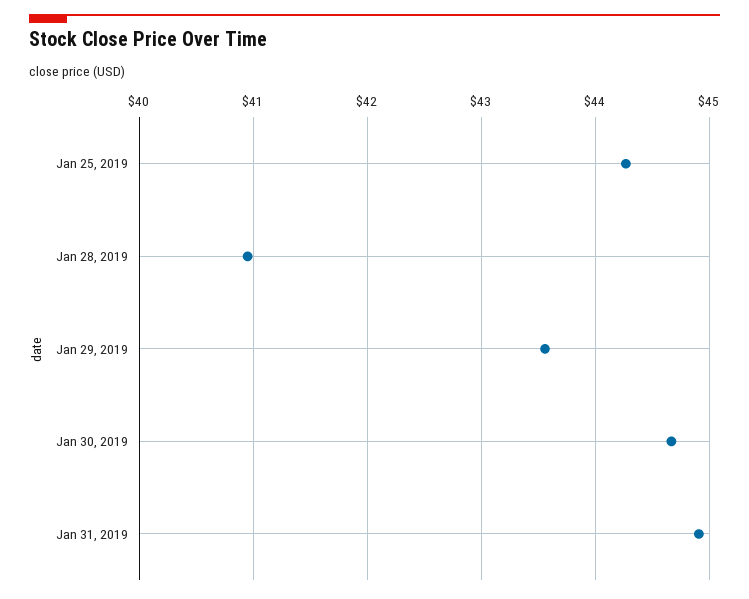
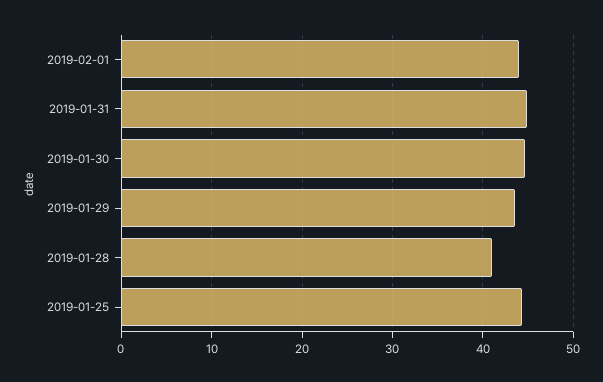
2019-02-01: none -> 44

